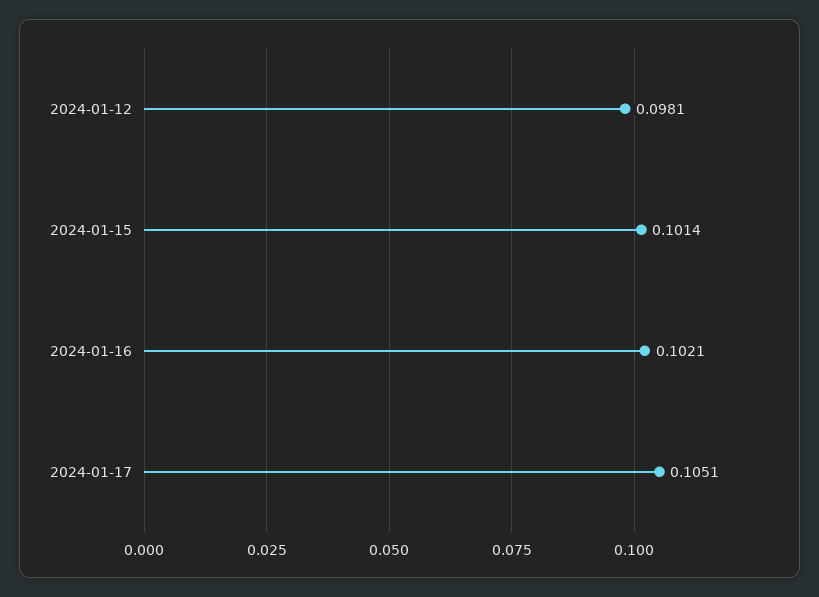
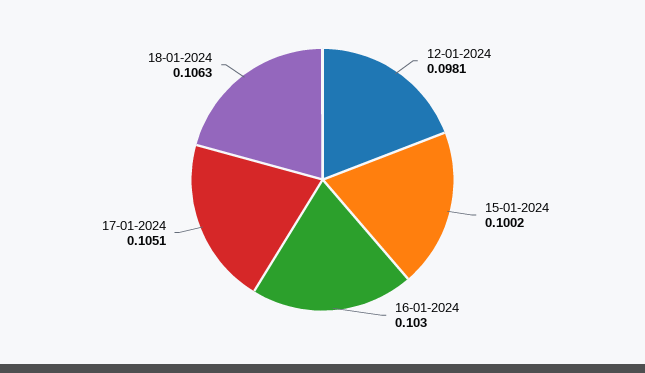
2024-01-15: 0.1014 -> 0.1002
2024-01-16: 0.1021 -> 0.103
18-01-2024: none -> 0.1063

